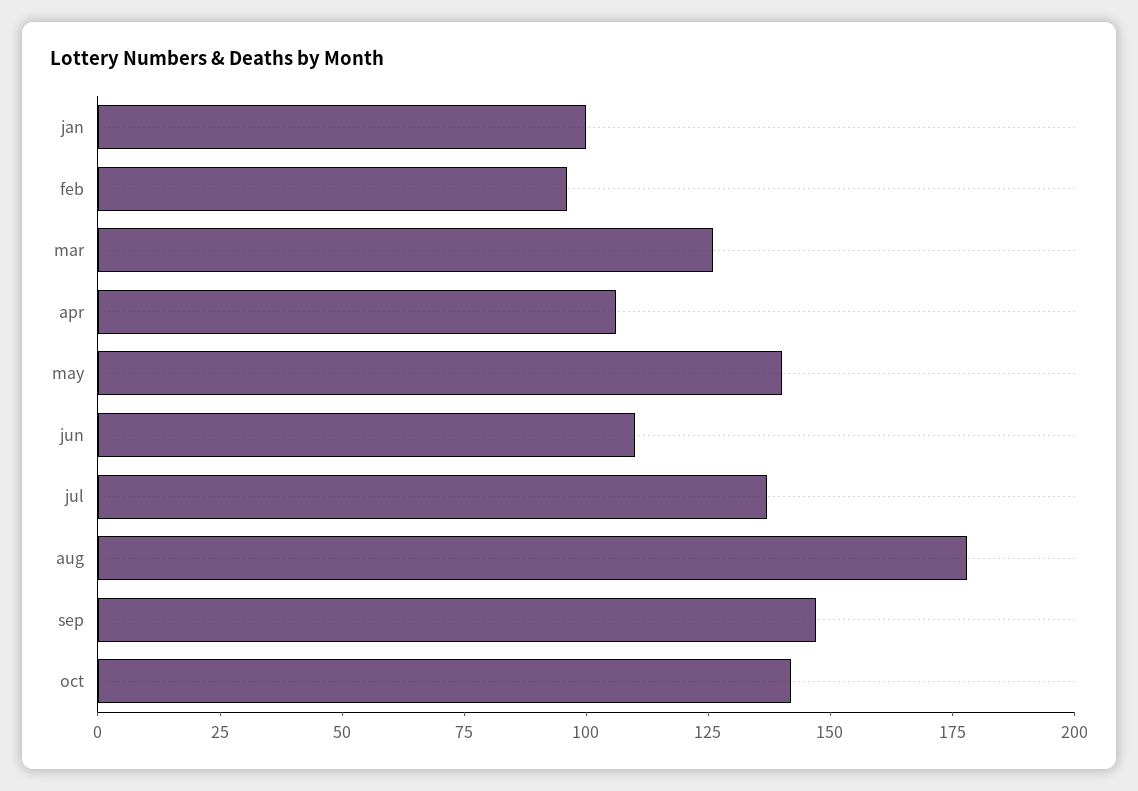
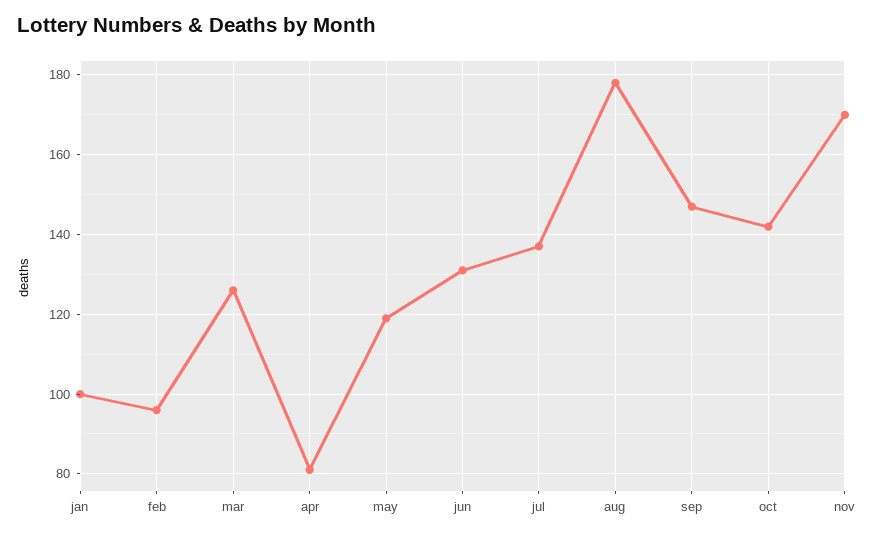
apr: 105 -> 80
may: 140 -> 120
jun: 110 -> 130
nov: none -> 170

